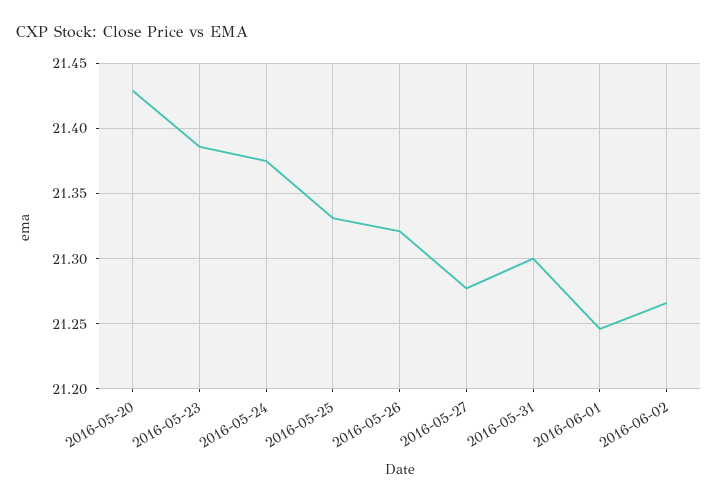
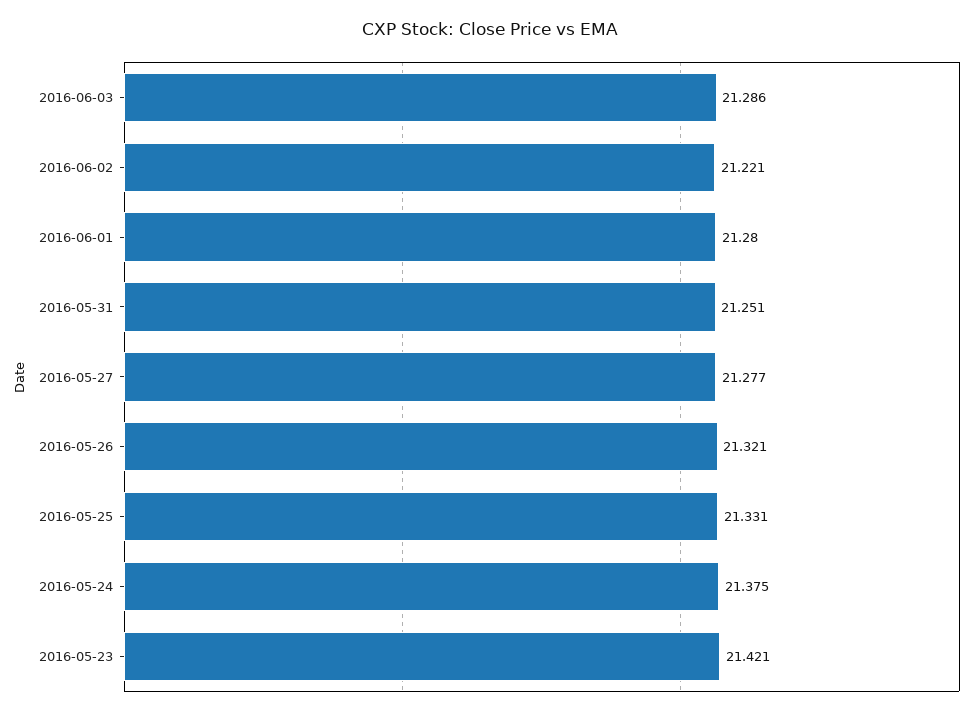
2016-05-20: 21.43 -> none
2016-05-23: 21.385 -> 21.421
2016-05-31: 21.3 -> 21.251
2016-06-01: 21.245 -> 21.28
2016-06-02: 21.265 -> 21.221
2016-06-03: none -> 21.286

